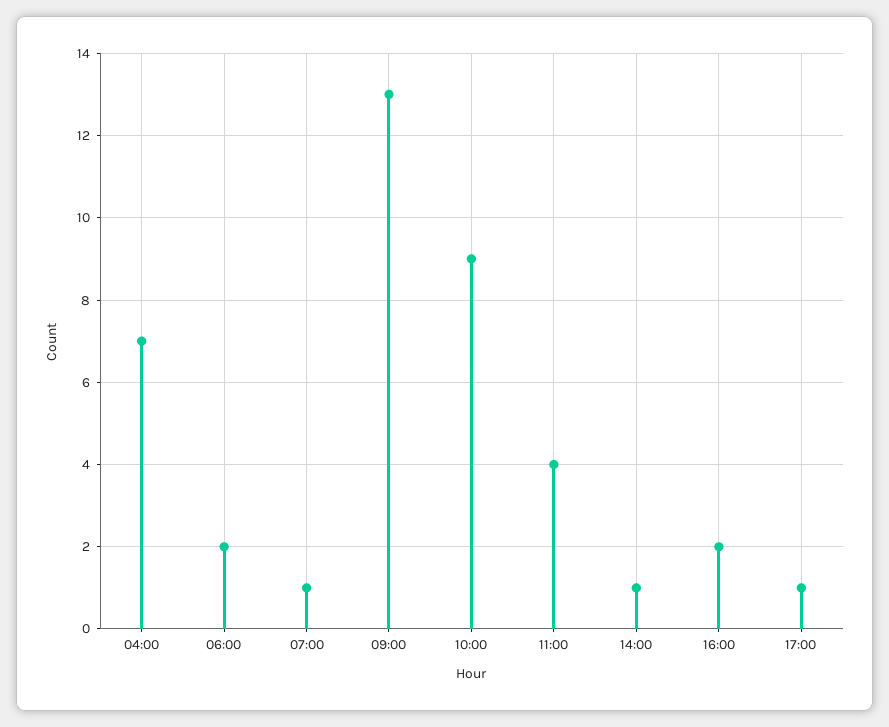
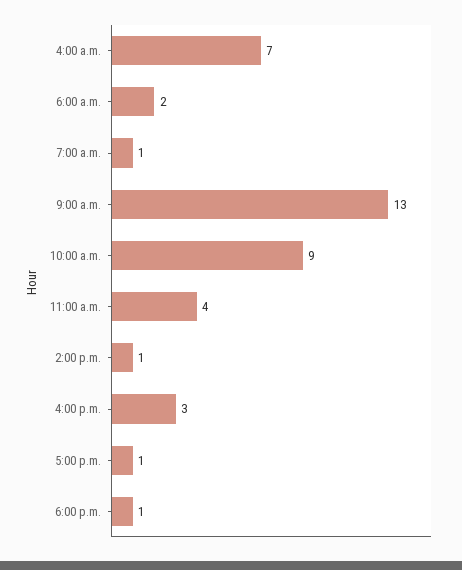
16:00: 2 -> 3
6:00 p.m.: none -> 1

